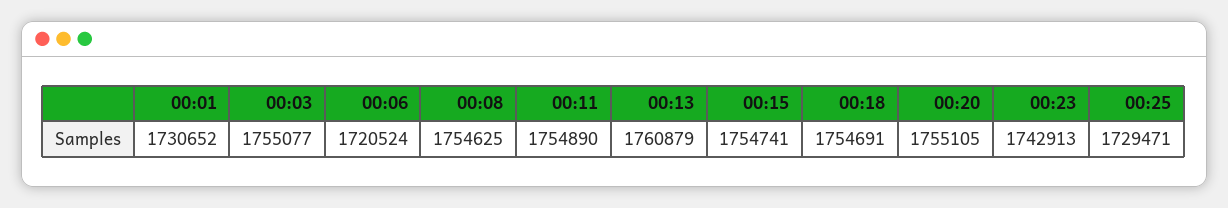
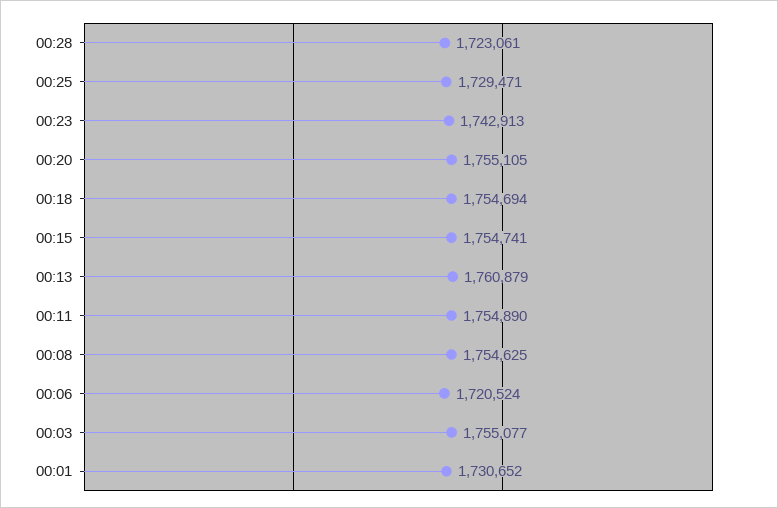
00:18: 1754691 -> 1754694
00:28: none -> 1723061

